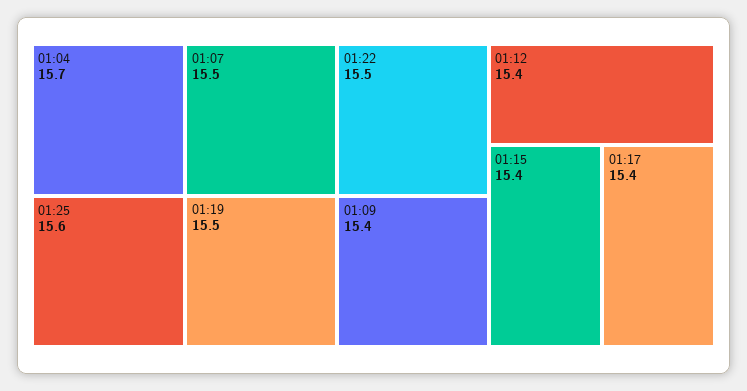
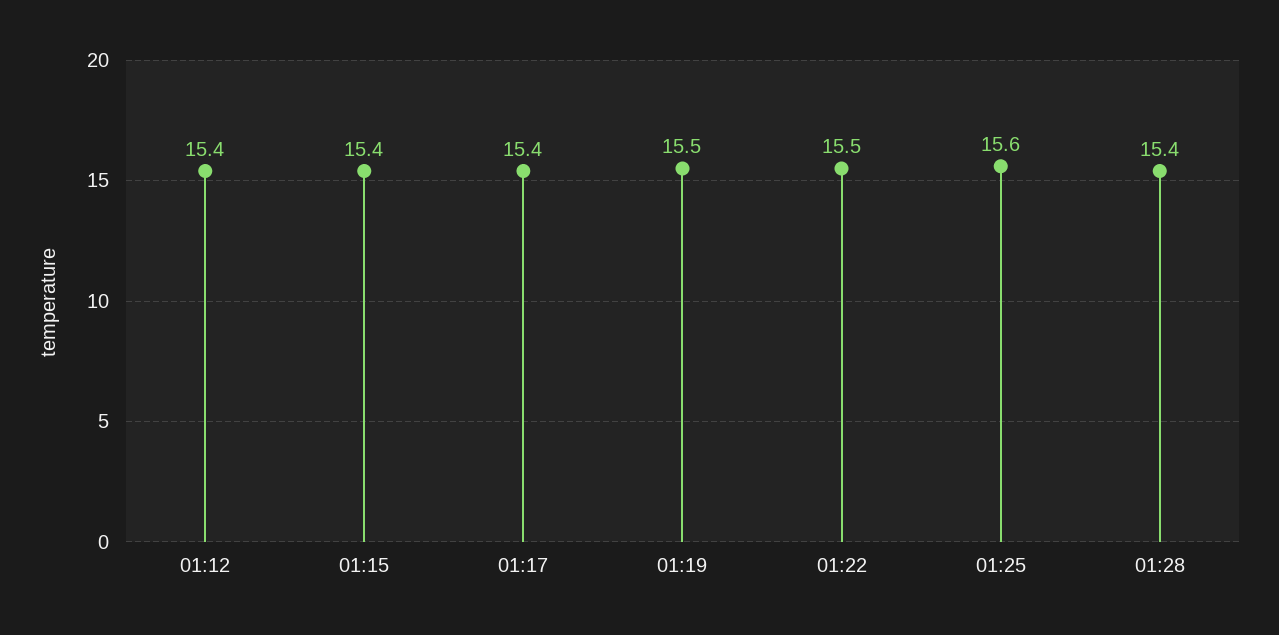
01:04: 15.7 -> none
01:07: 15.5 -> none
01:09: 15.4 -> none
01:28: none -> 15.4

